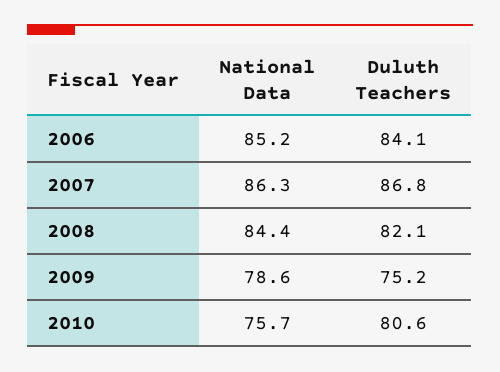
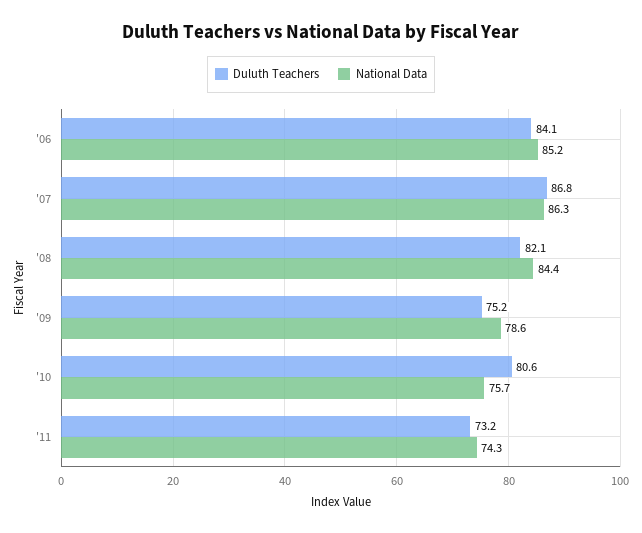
Duluth Teachers, '11: none -> 73.2
National Data, '11: none -> 74.3

